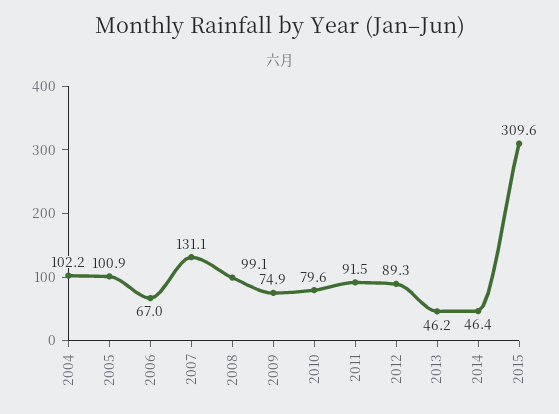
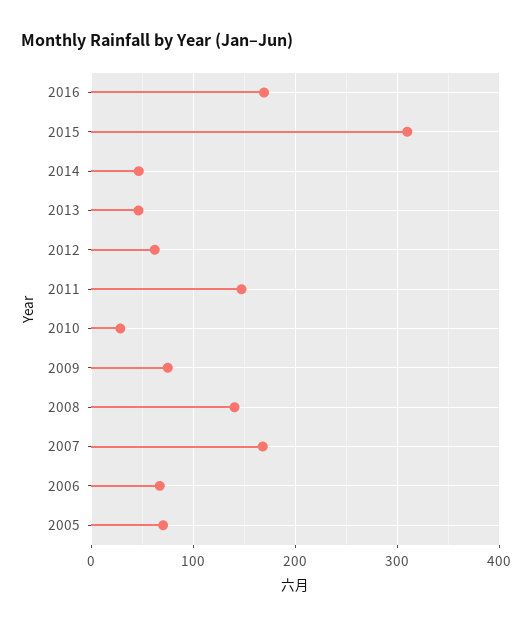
2004: 102.2 -> none
2005: 100.9 -> 70
2007: 131.1 -> 170
2008: 99.1 -> 140
2010: 79.6 -> 30
2011: 91.5 -> 150
2012: 89.3 -> 60
2016: none -> 170

